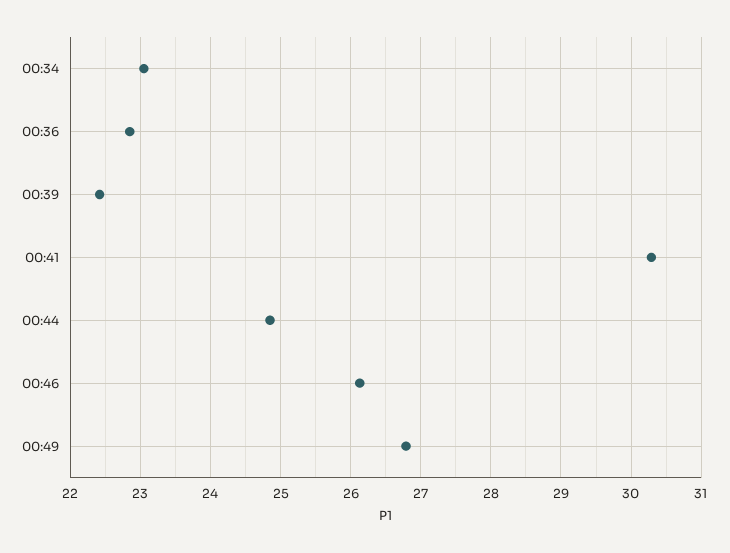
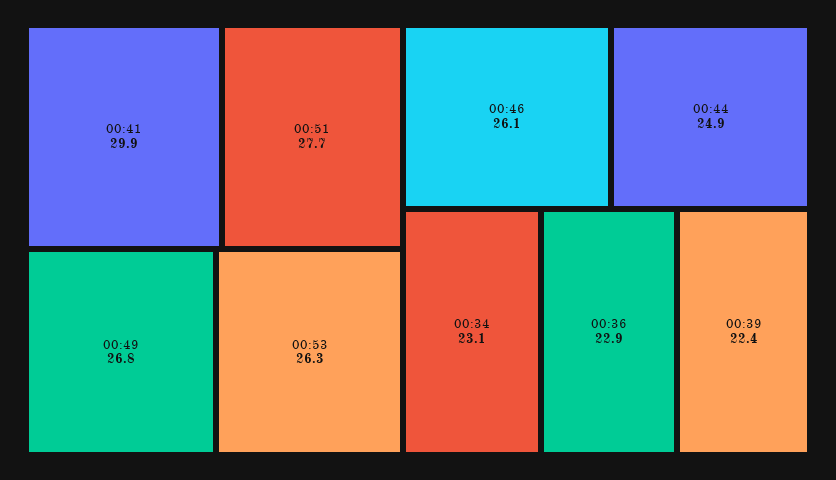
00:41: 30.3 -> 29.9
00:51: none -> 27.7
00:53: none -> 26.3

